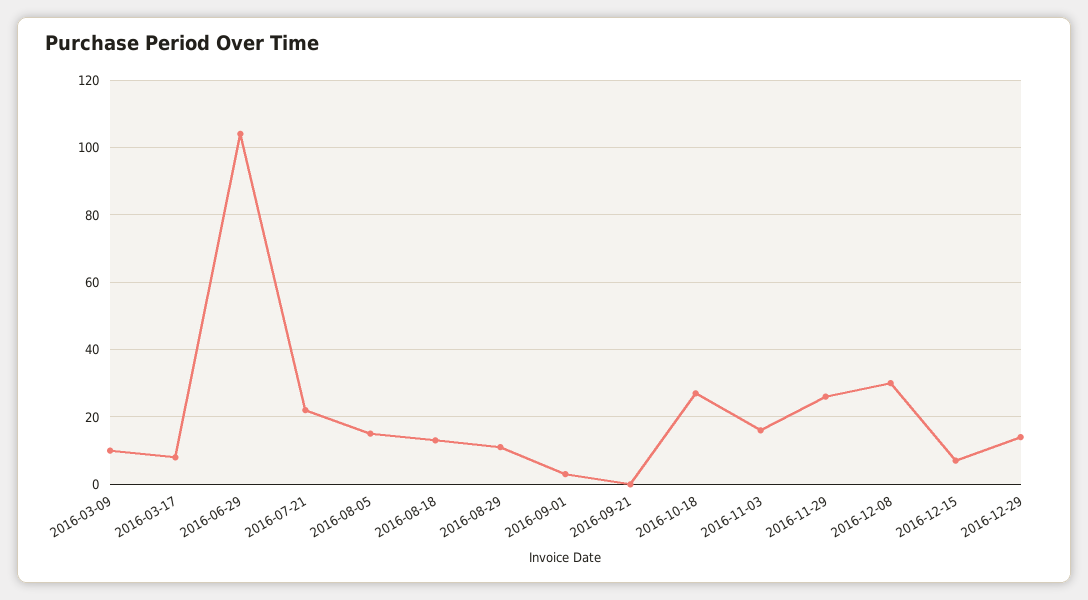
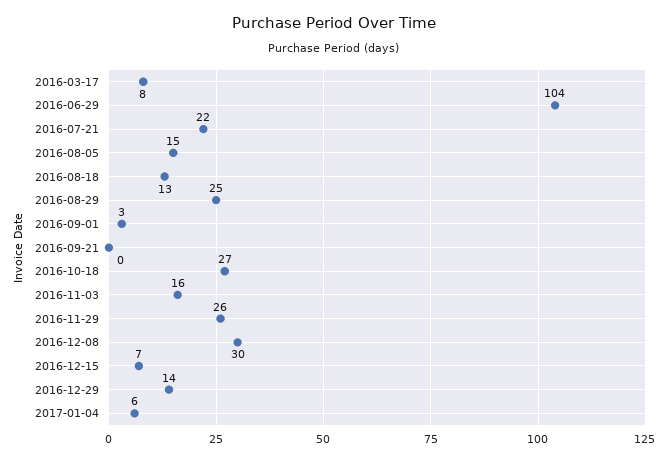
2016-03-09: 10 -> none
2016-08-29: 10 -> 25
2017-01-04: none -> 6

